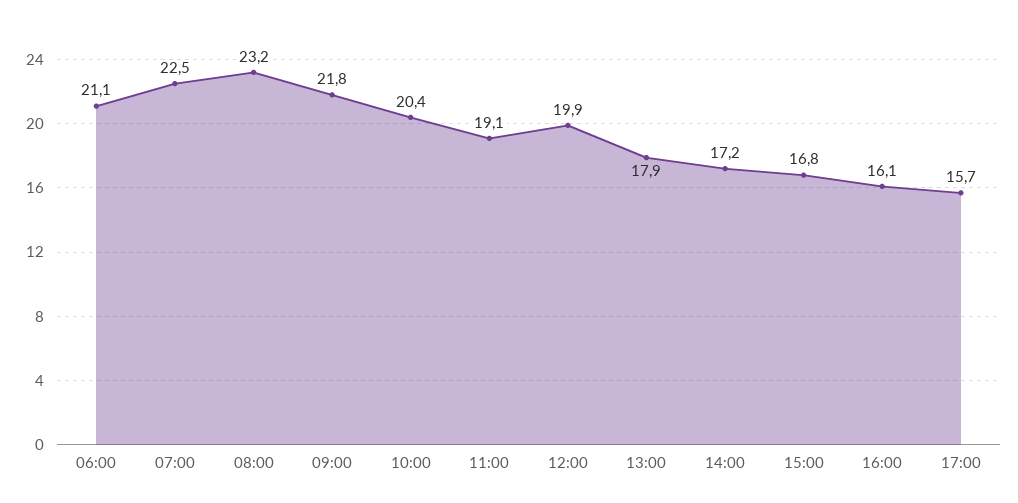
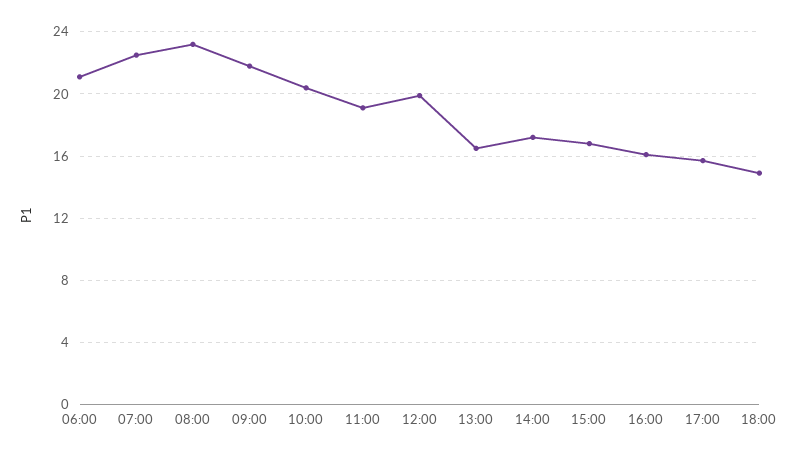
13:00: 17.9 -> 16.5
18:00: none -> 15

